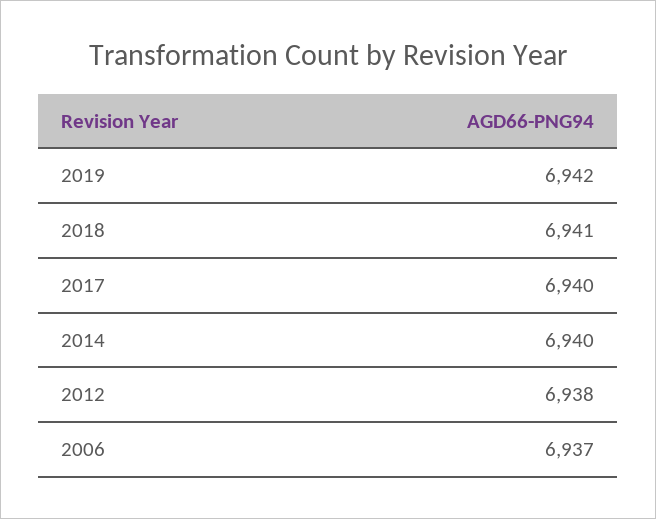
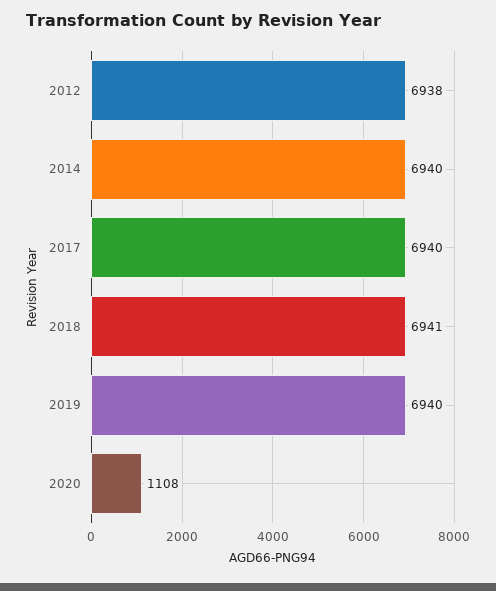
2019: 6942 -> 6940
2006: 6937 -> none
2020: none -> 1108

